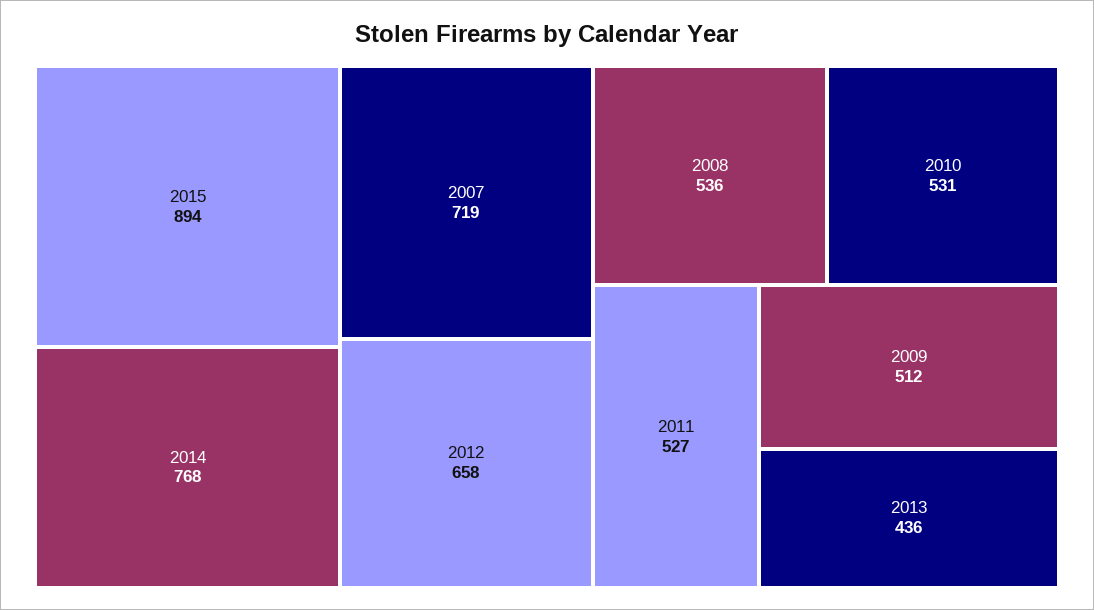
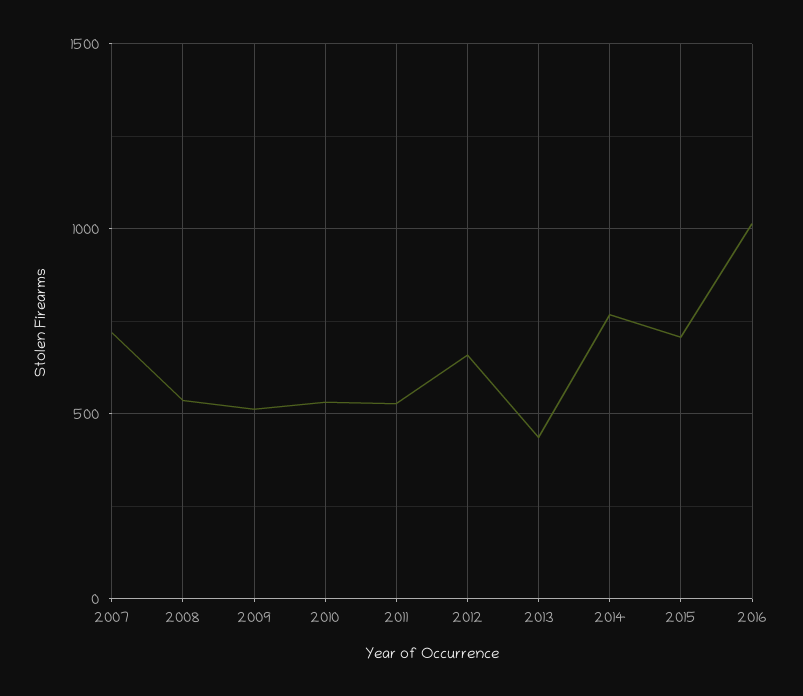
2015: 894 -> 700
2016: none -> 1000

